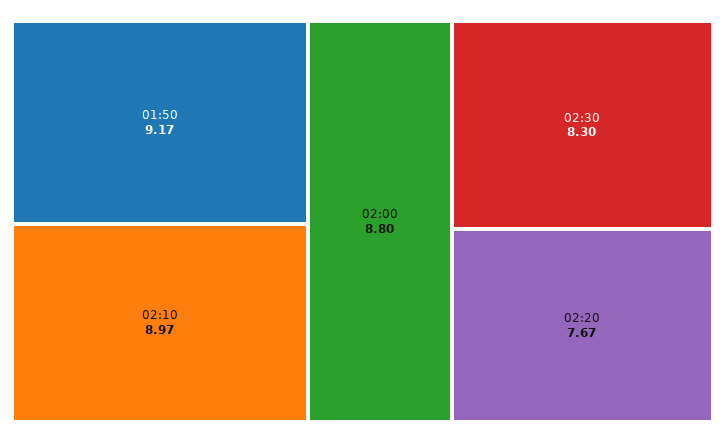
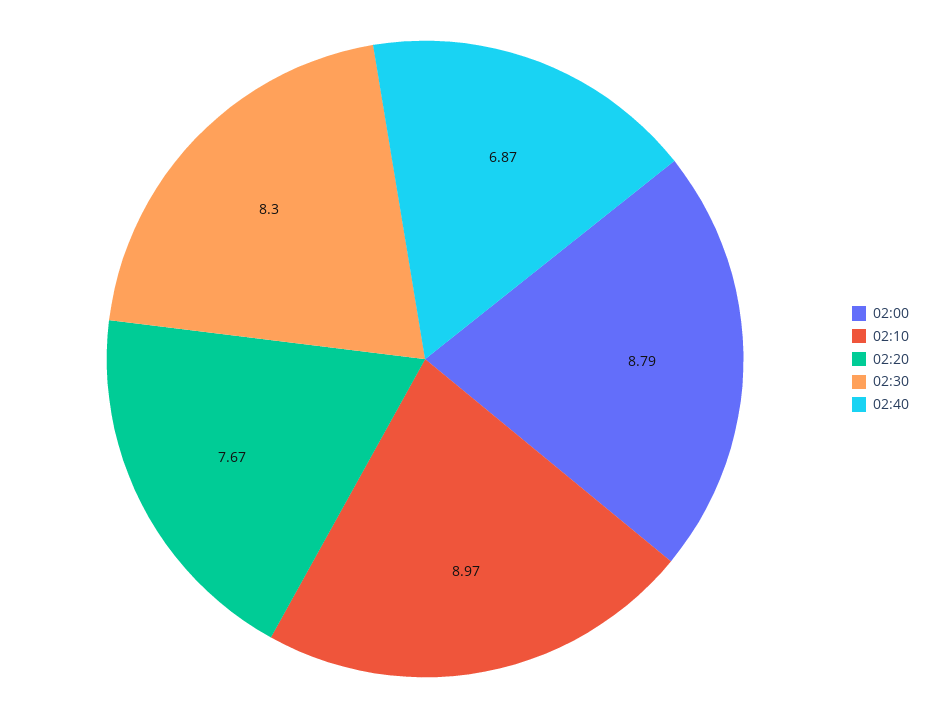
01:50: 9.17 -> none
02:00: 8.8 -> 8.79
02:40: none -> 6.87

